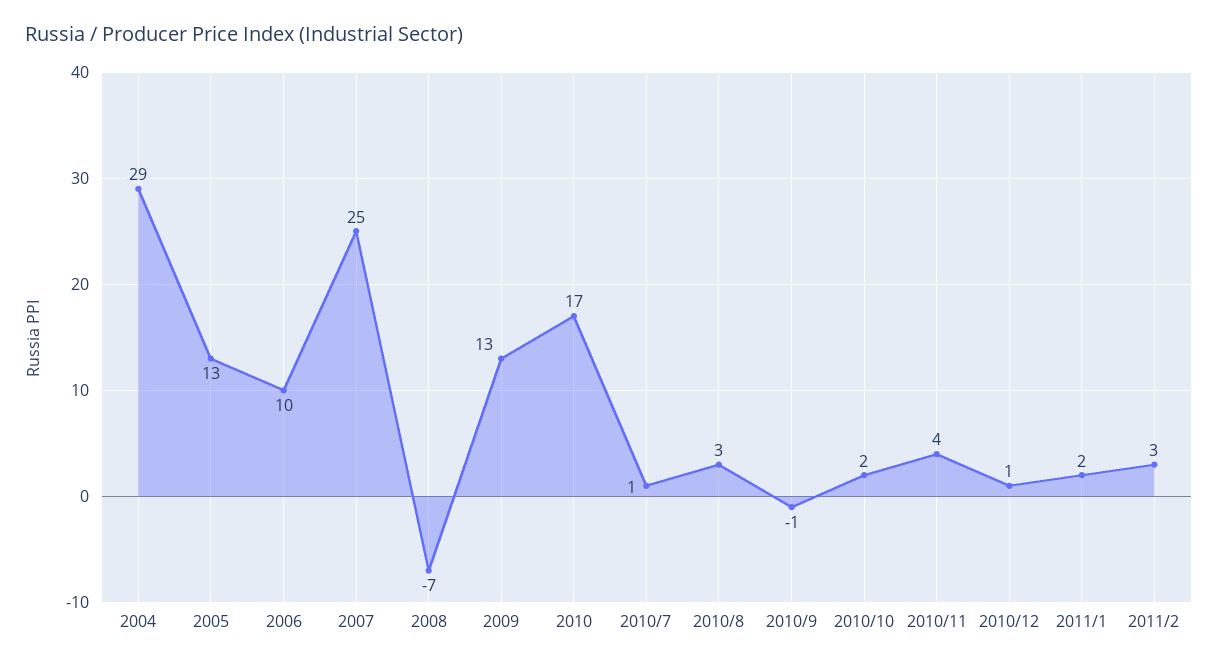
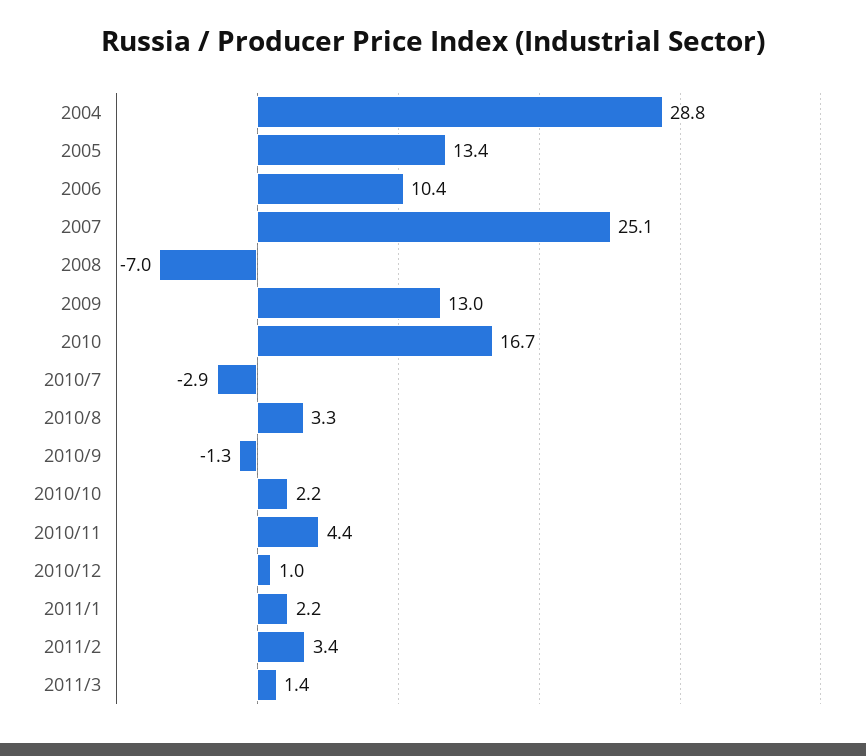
2010/7: 1 -> -2.9
2011/3: none -> 1.4

